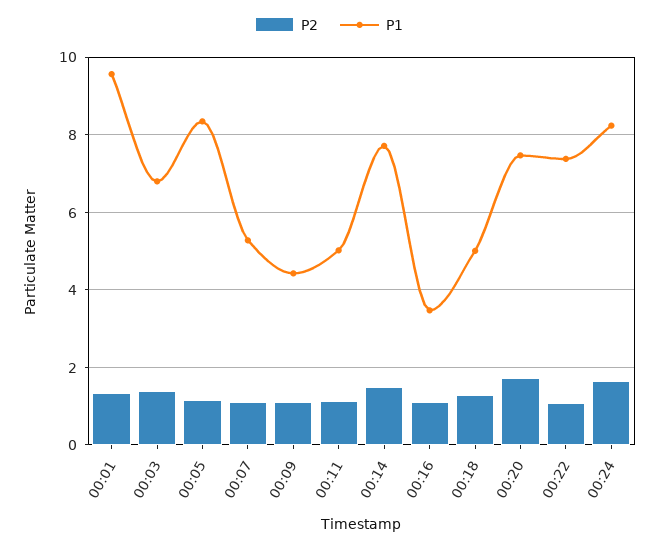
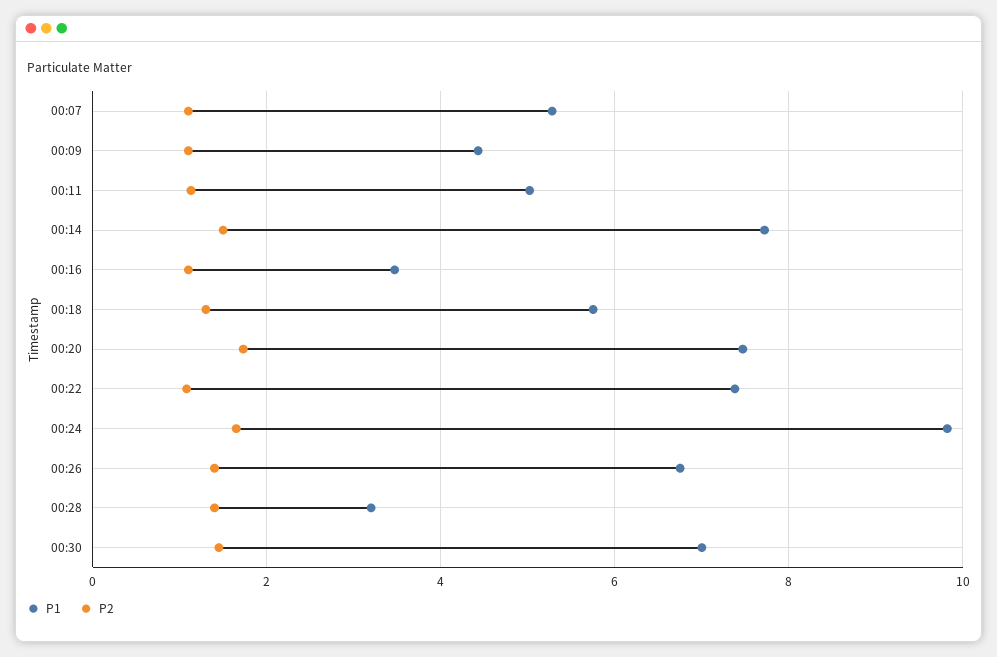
P2, 00:01: 1.4 -> none
P1, 00:01: 9.6 -> none
P2, 00:03: 1.4 -> none
P1, 00:03: 6.8 -> none
P2, 00:05: 1.2 -> none
P1, 00:05: 8.4 -> none
P1, 00:18: 5 -> 5.8
P1, 00:24: 8.2 -> 9.8
P1, 00:26: none -> 6.8
P2, 00:26: none -> 1.4
P1, 00:28: none -> 3.2
P2, 00:28: none -> 1.4
P1, 00:30: none -> 7
P2, 00:30: none -> 1.4

